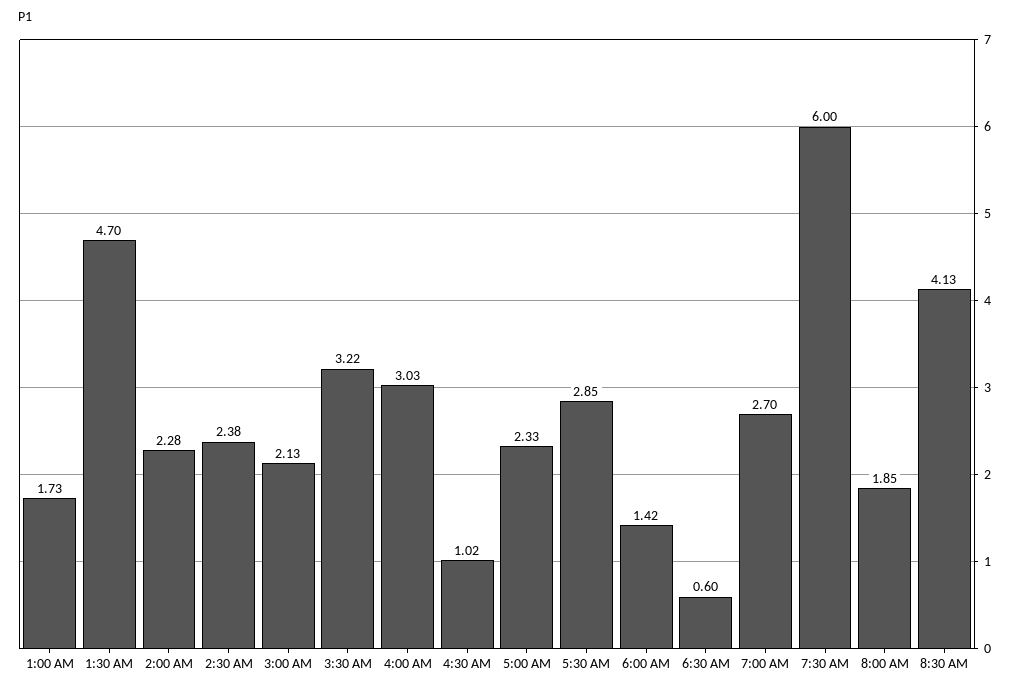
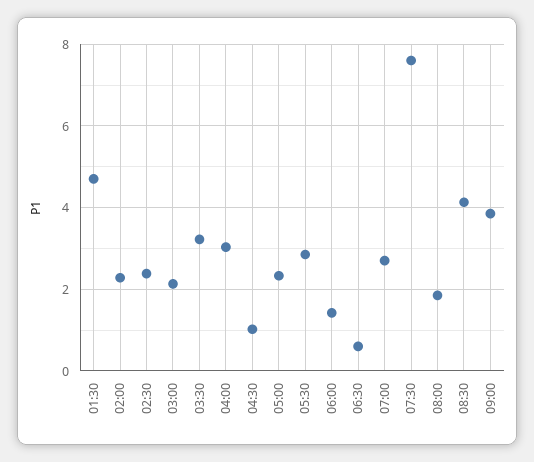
1:00 AM: 1.73 -> none
7:30 AM: 6 -> 7.6
09:00: none -> 3.8

